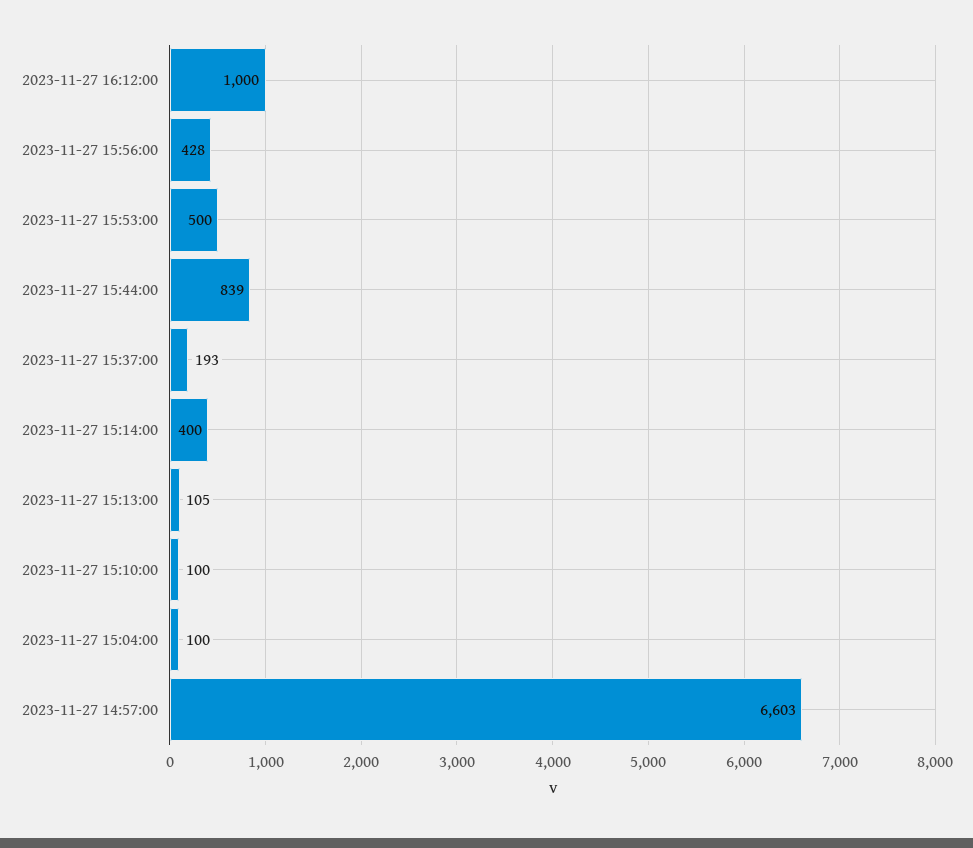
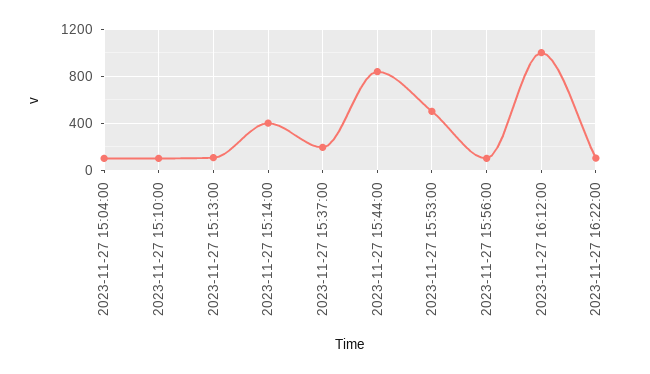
2023-11-27 15:56:00: 428 -> 100
2023-11-27 14:57:00: 6603 -> none
2023-11-27 16:22:00: none -> 100

